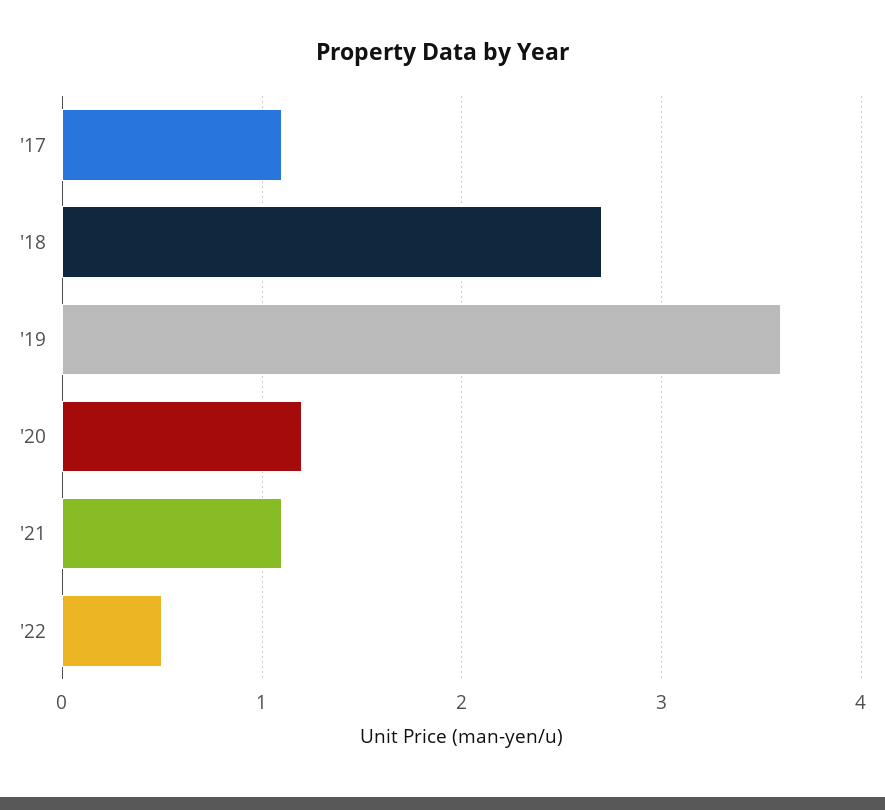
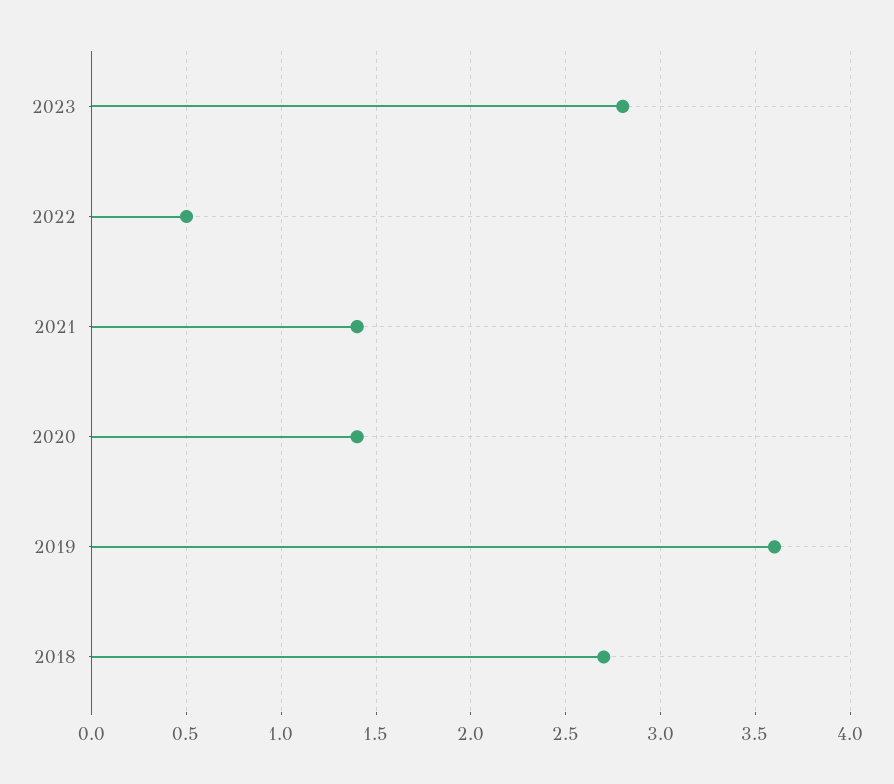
'17: 1.1 -> none
'20: 1.2 -> 1.4
'21: 1.1 -> 1.4
2023: none -> 2.8

